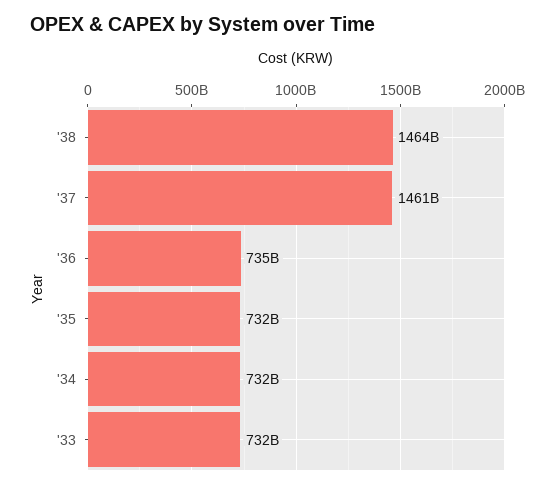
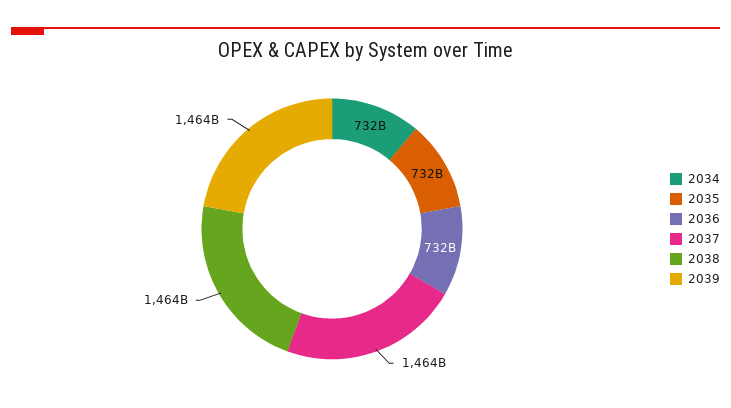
'37: 1461000000000 -> 1464000000000
'36: 735000000000 -> 732000000000
'33: 732000000000 -> none
2039: none -> 1464000000000

